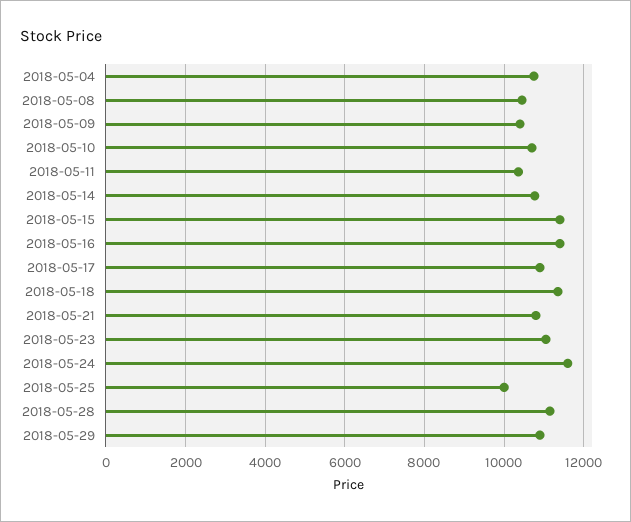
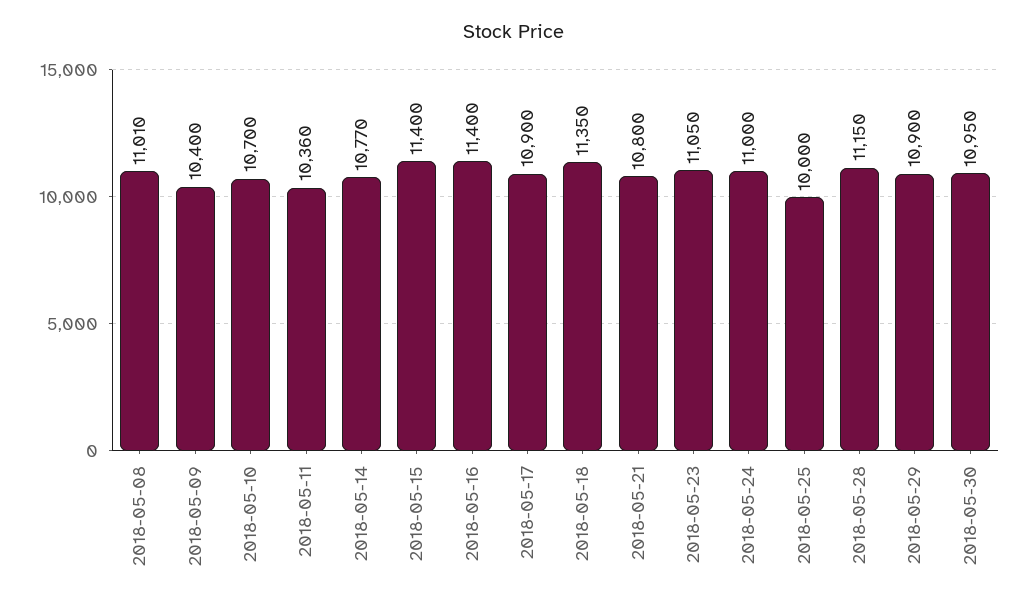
2018-05-04: 10800 -> none
2018-05-08: 10400 -> 11010
2018-05-24: 11600 -> 11000
2018-05-30: none -> 10950

